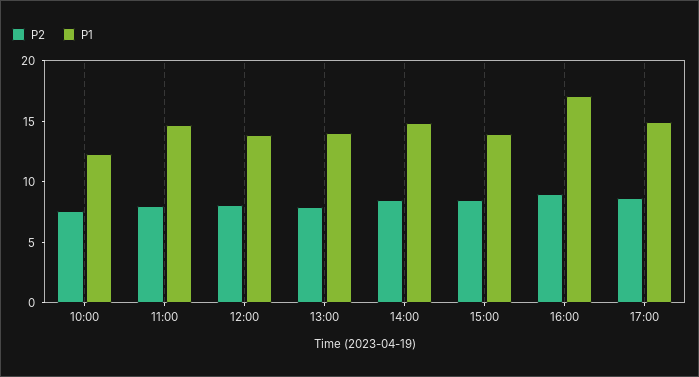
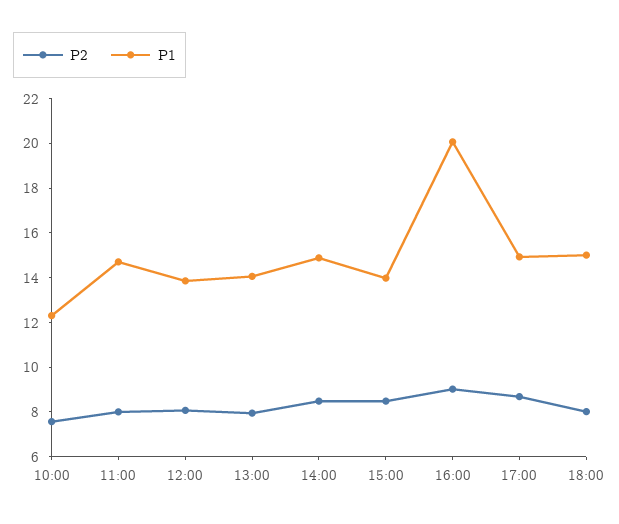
P1, 16:00: 17 -> 20
P2, 18:00: none -> 8
P1, 18:00: none -> 15

